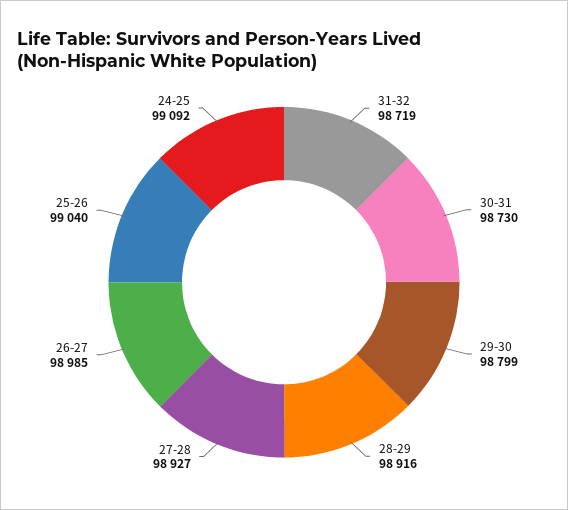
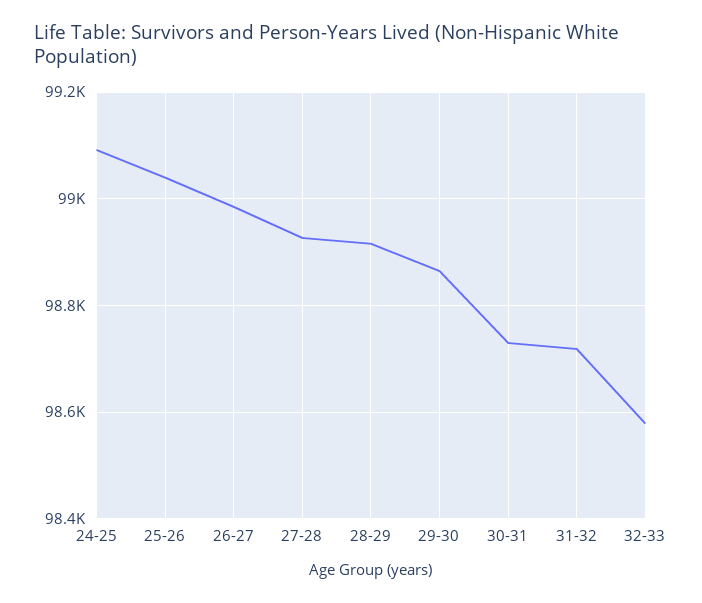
29-30: 98799 -> 98860
32-33: none -> 98580

